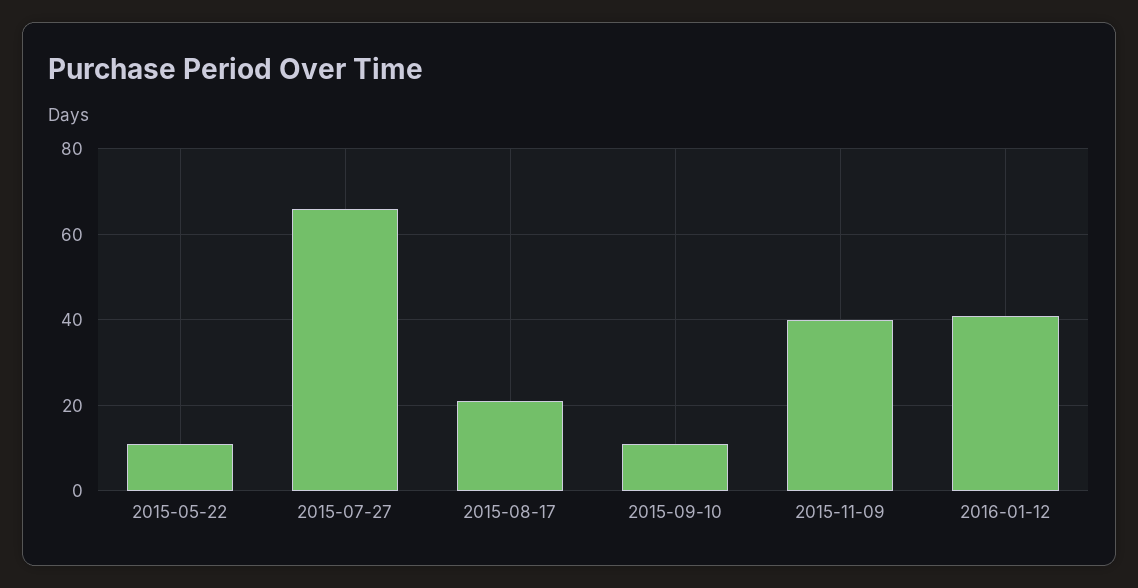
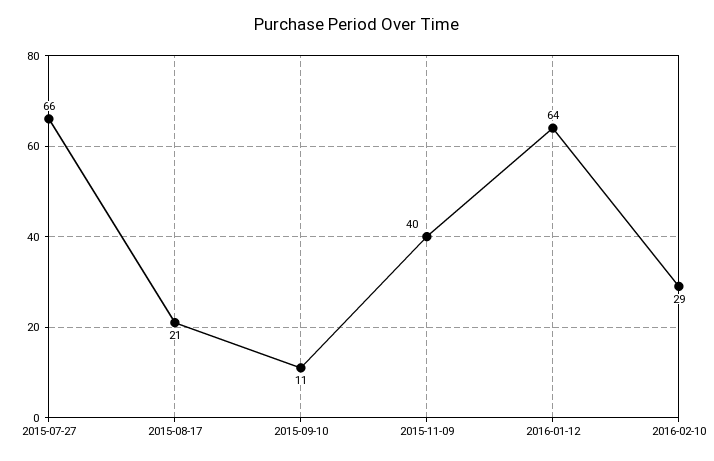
2015-05-22: 10 -> none
2016-01-12: 40 -> 64
2016-02-10: none -> 29

